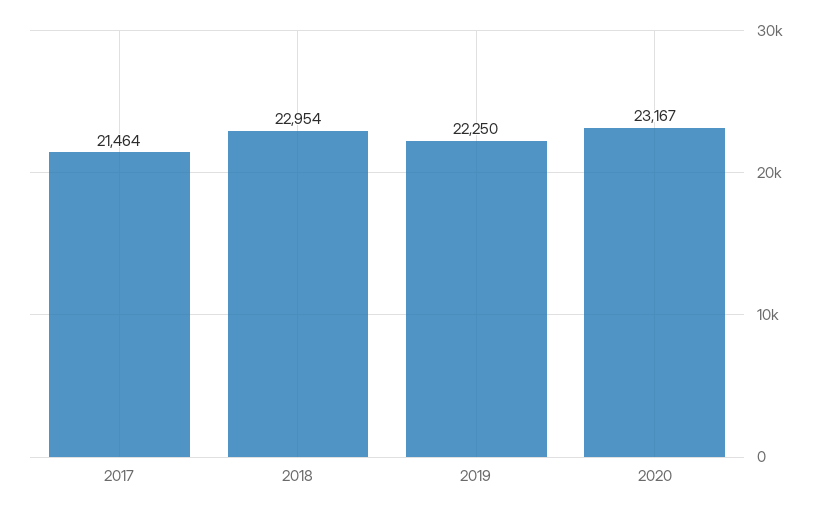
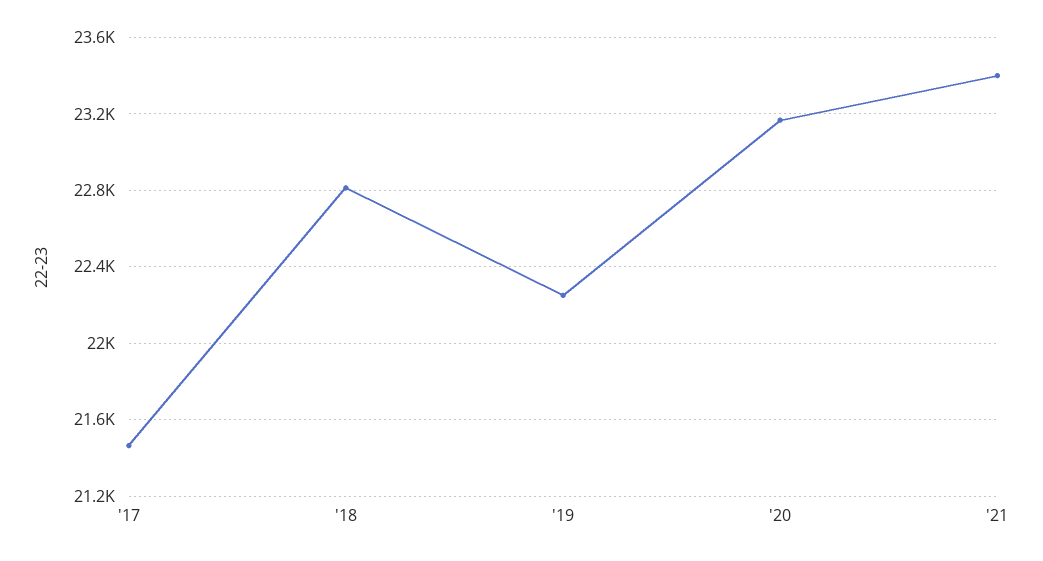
2018: 22954 -> 22800
'21: none -> 23400

